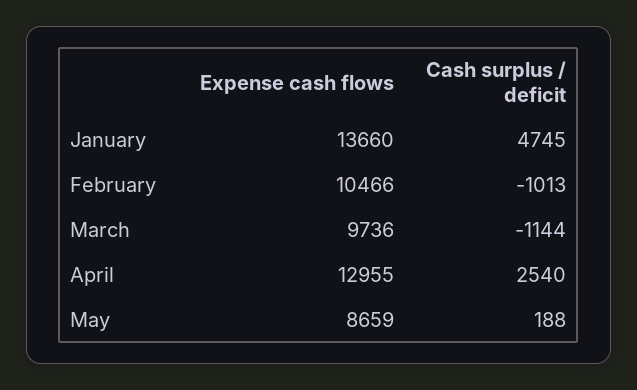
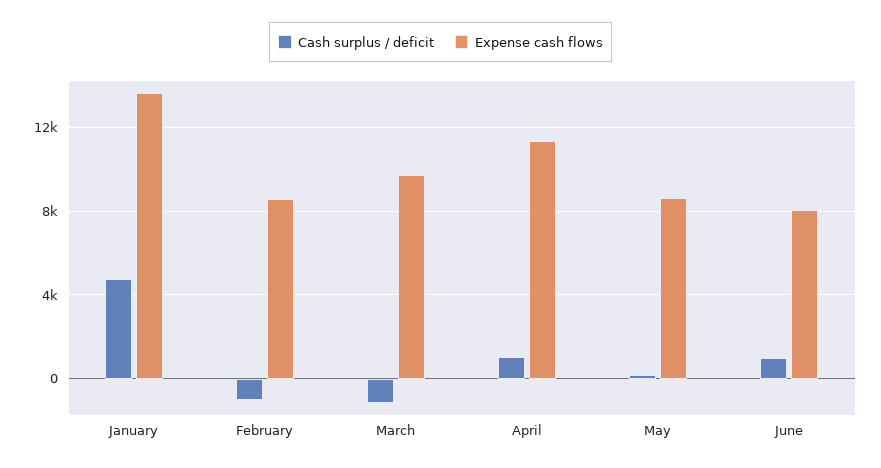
Expense cash flows, February: 10466 -> 8500
Expense cash flows, April: 12955 -> 11500
Cash surplus / deficit, April: 2540 -> 1000
Cash surplus / deficit, June: none -> 1000
Expense cash flows, June: none -> 8000

